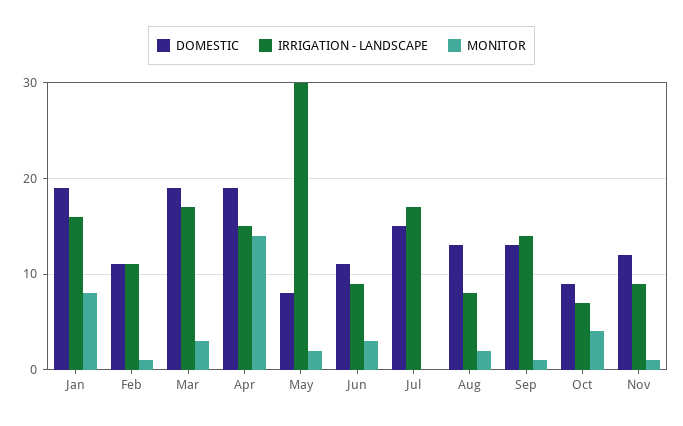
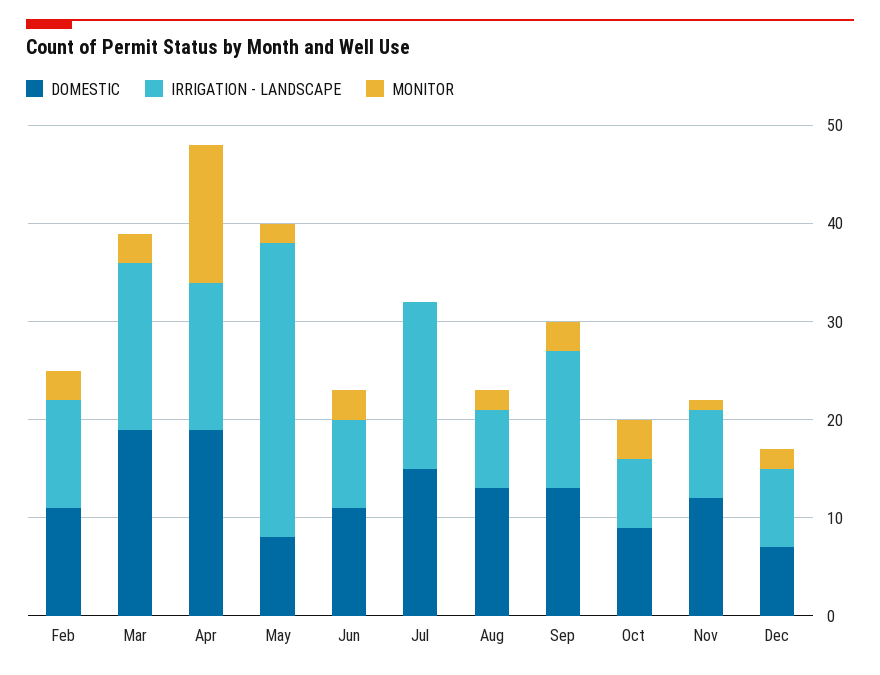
DOMESTIC, Jan: 19 -> none
IRRIGATION - LANDSCAPE, Jan: 16 -> none
MONITOR, Jan: 8 -> none
MONITOR, Feb: 1 -> 3
MONITOR, Sep: 1 -> 3
DOMESTIC, Dec: none -> 7
IRRIGATION - LANDSCAPE, Dec: none -> 8
MONITOR, Dec: none -> 2

